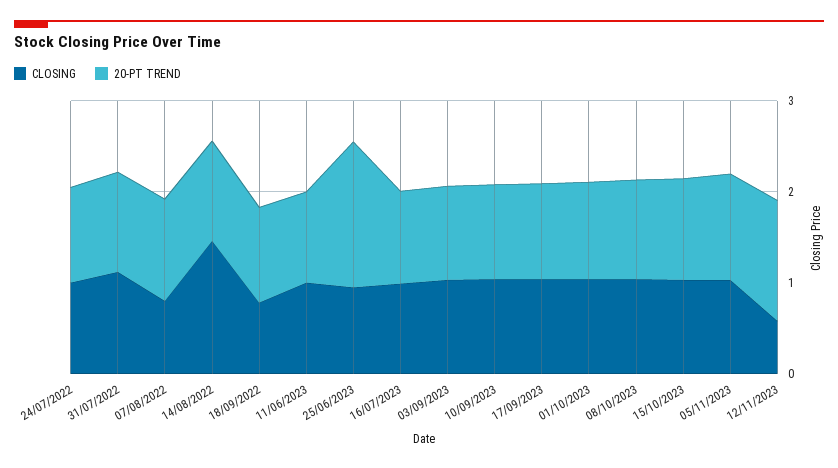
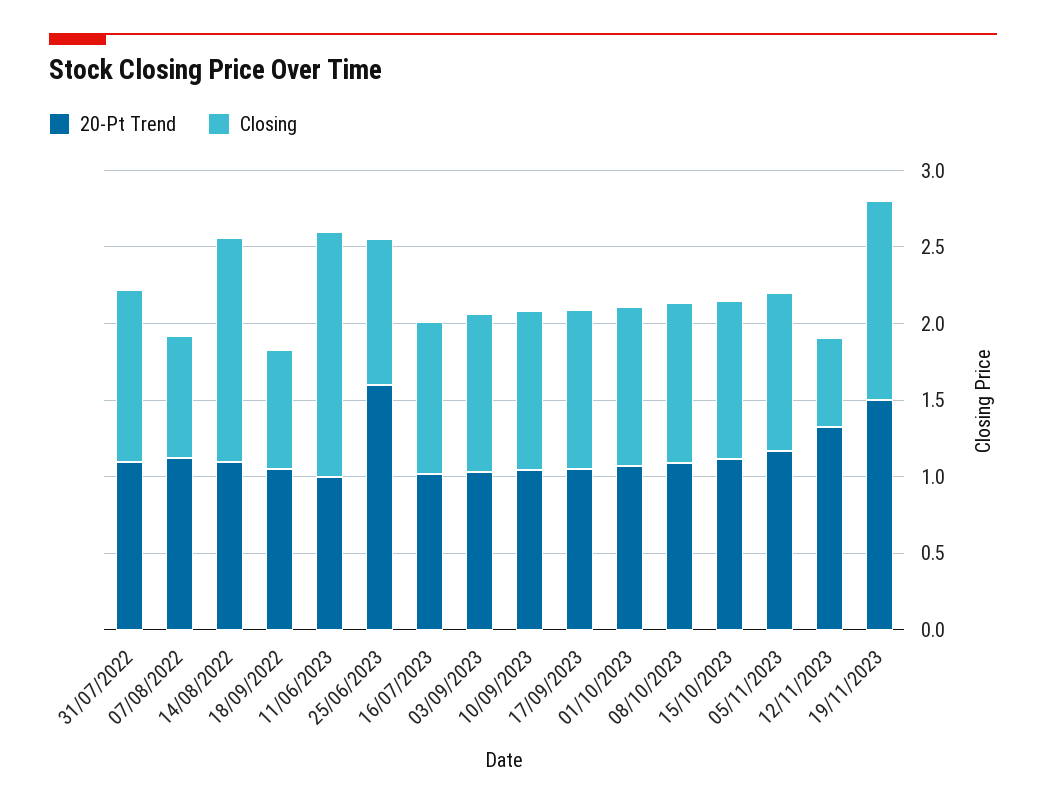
CLOSING, 24/07/2022: 1 -> none
20-PT TREND, 24/07/2022: 1 -> none
CLOSING, 11/06/2023: 1 -> 1.6
20-PT TREND, 19/11/2023: none -> 1.5
CLOSING, 19/11/2023: none -> 1.3

